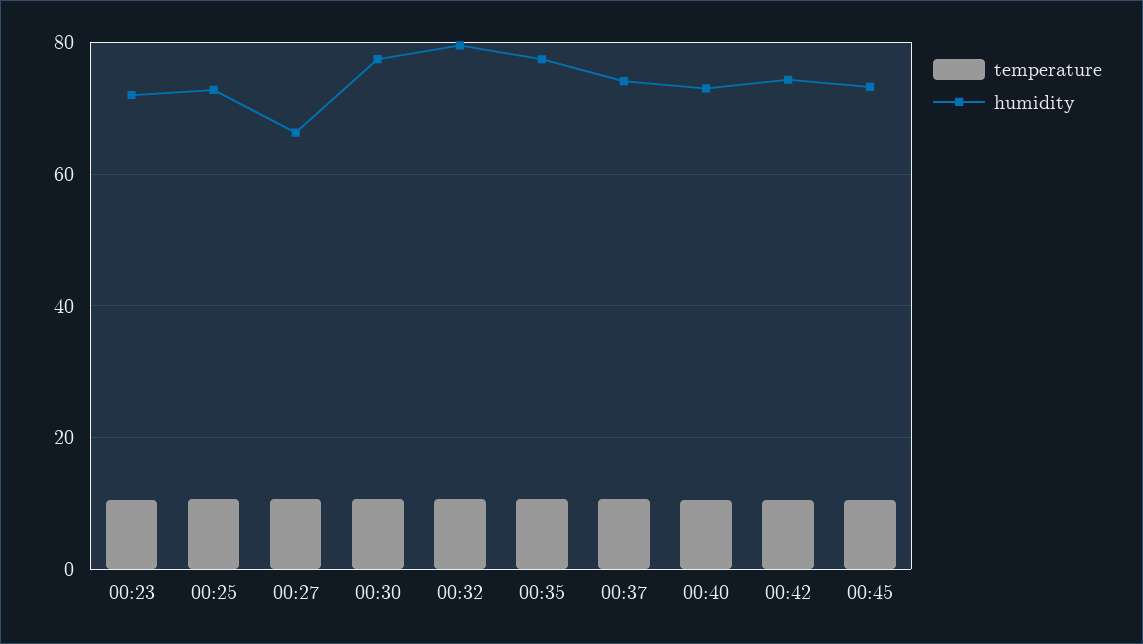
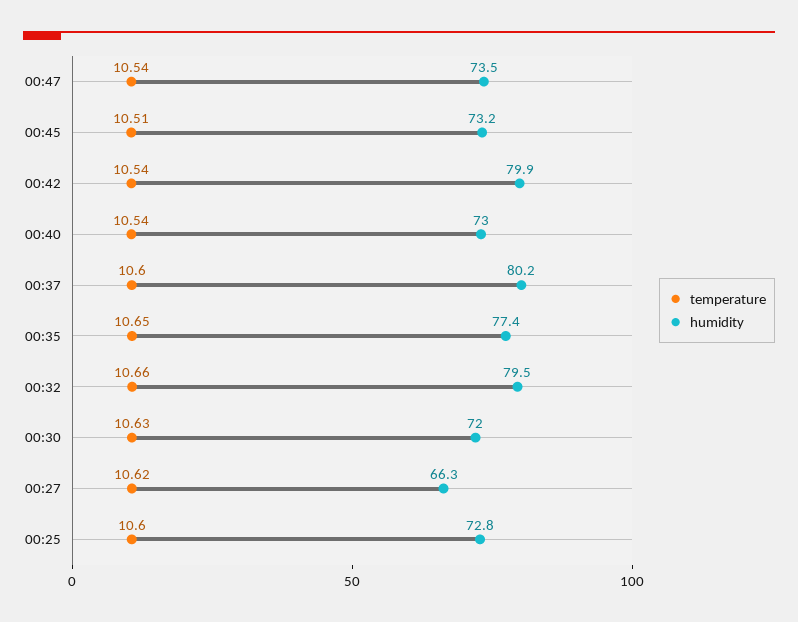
temperature, 00:23: 10 -> none
humidity, 00:23: 72 -> none
humidity, 00:30: 78 -> 72
humidity, 00:37: 74 -> 80.2
humidity, 00:42: 74 -> 79.9
temperature, 00:47: none -> 10.54
humidity, 00:47: none -> 73.5

